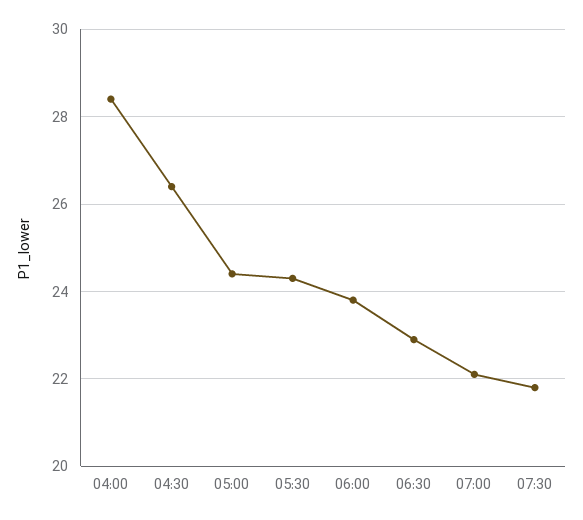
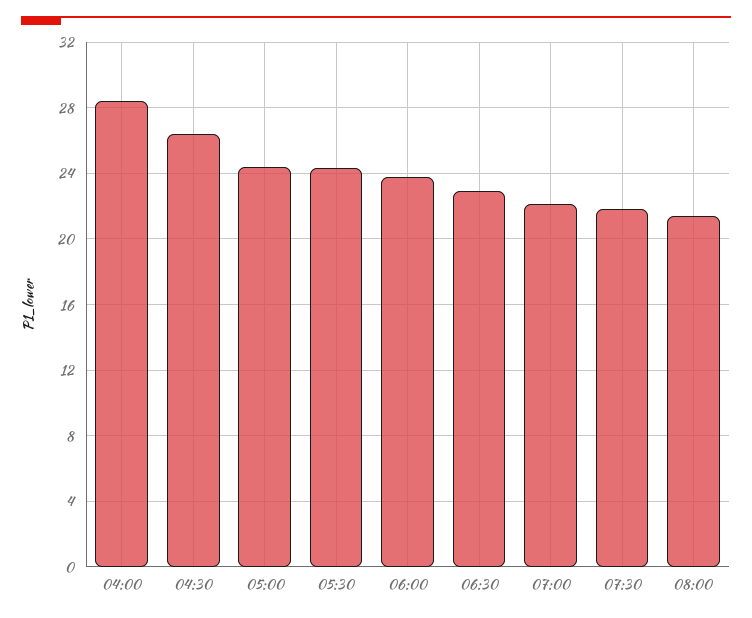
08:00: none -> 21.5

